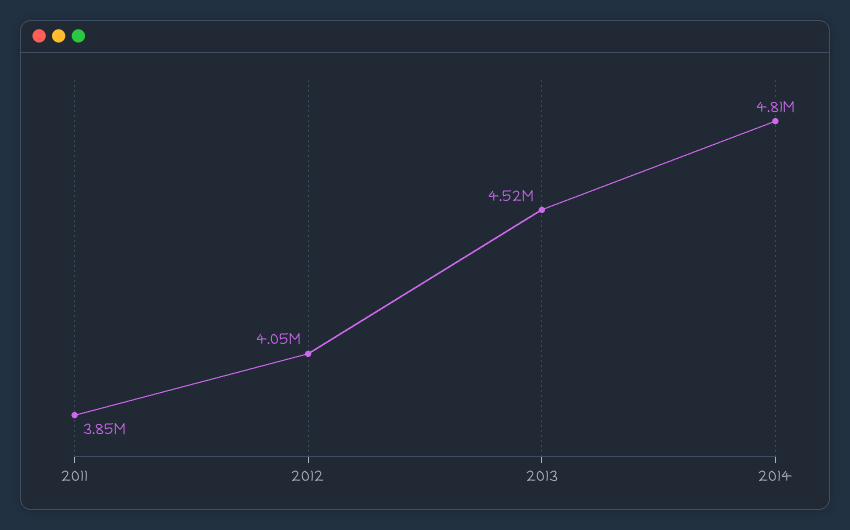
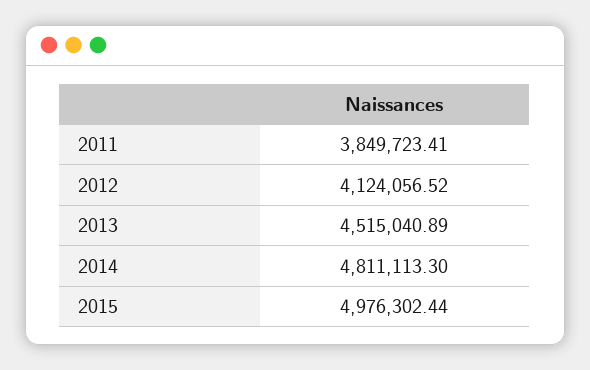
2012: 4050000 -> 4124056.52
2015: none -> 4976302.44

